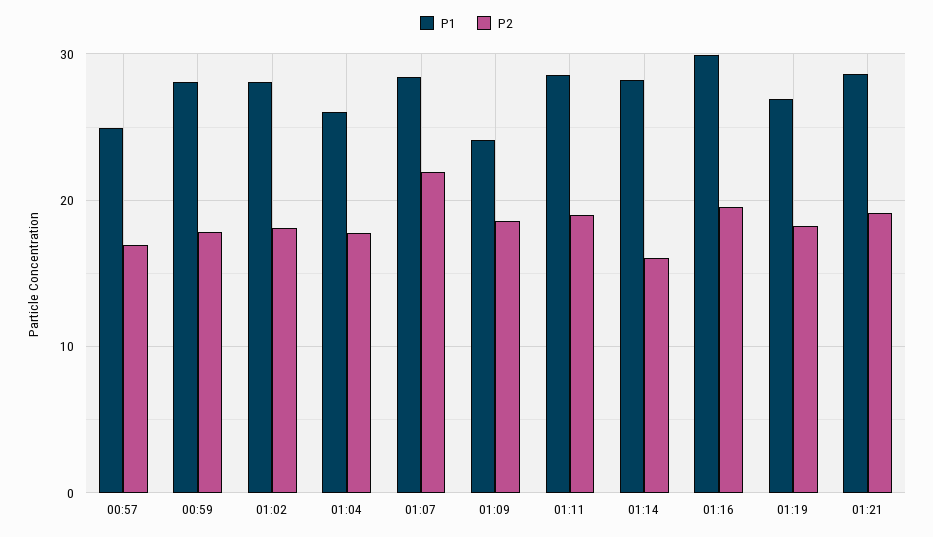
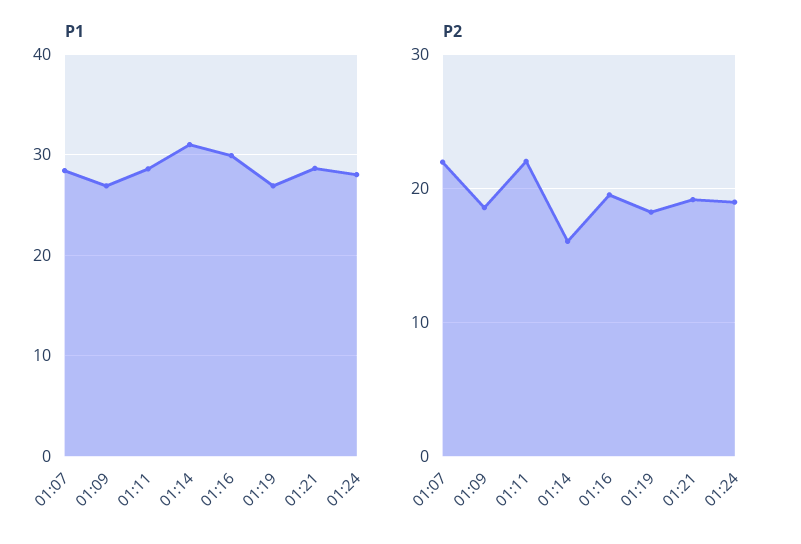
P1, 00:57: 25 -> none
P2, 00:57: 17 -> none
P1, 00:59: 28 -> none
P2, 00:59: 18 -> none
P1, 01:02: 28 -> none
P2, 01:02: 18 -> none
P1, 01:04: 26 -> none
P2, 01:04: 18 -> none
P1, 01:09: 24 -> 27
P2, 01:11: 19 -> 22
P1, 01:14: 28 -> 31
P1, 01:24: none -> 28
P2, 01:24: none -> 19

